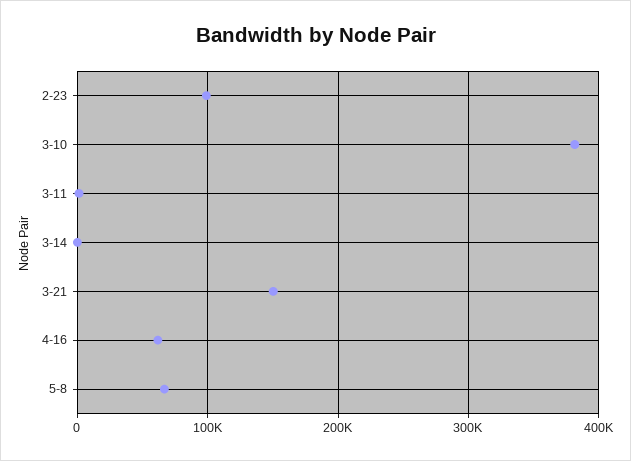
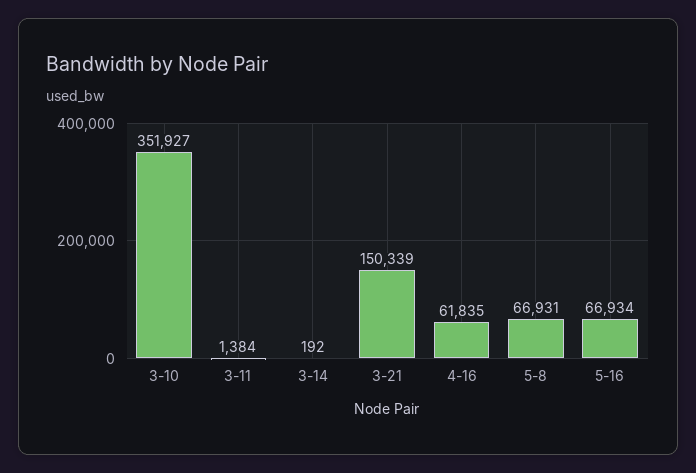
2-23: 100000 -> none
3-10: 380000 -> 351927
5-16: none -> 66934

